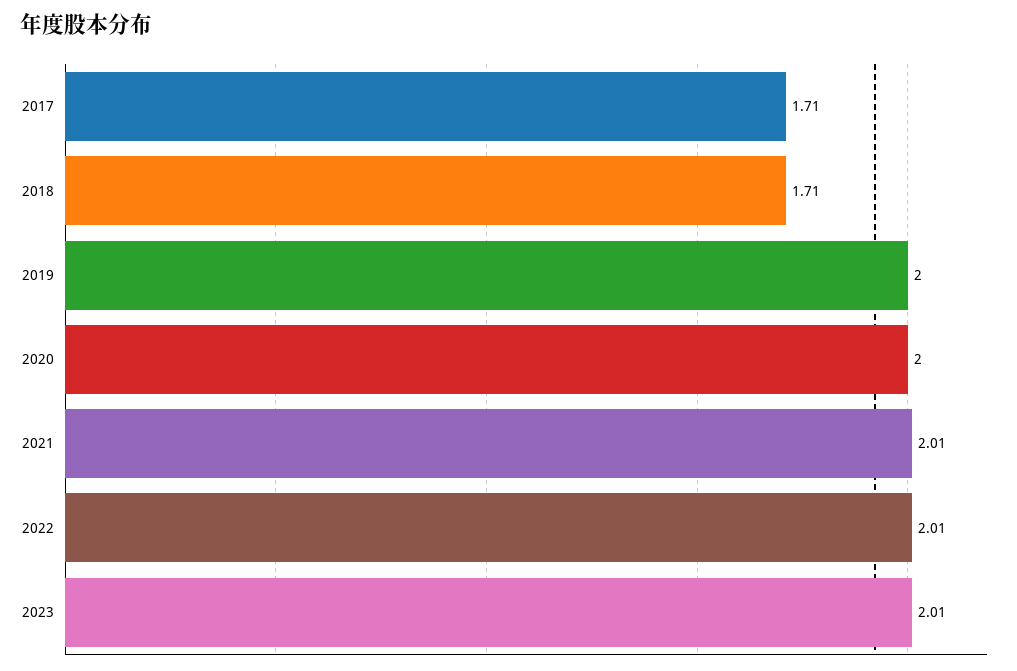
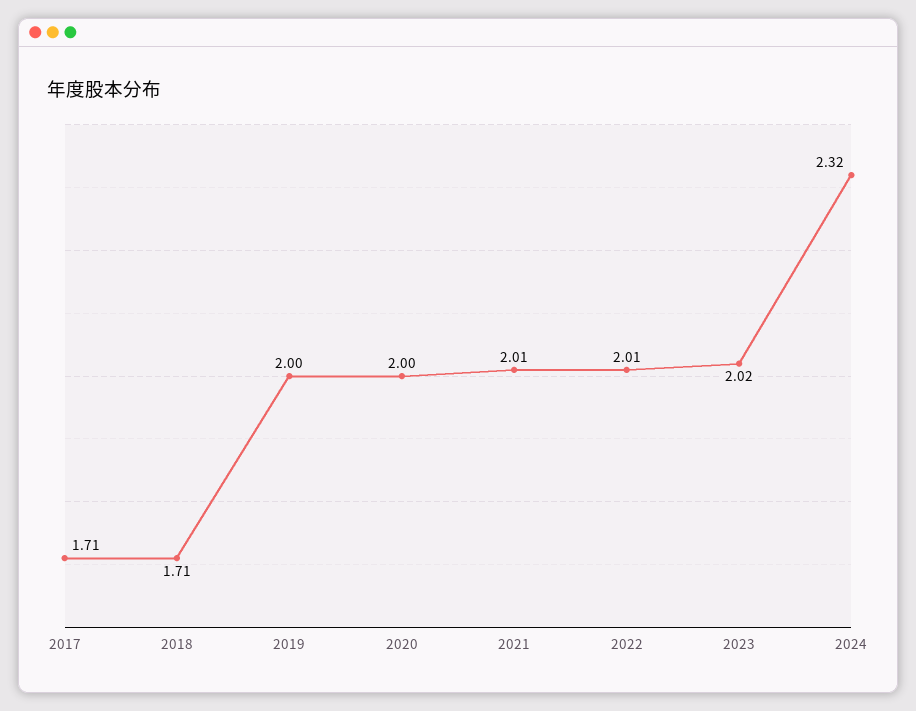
2023: 2.01 -> 2.02
2024: none -> 2.32

